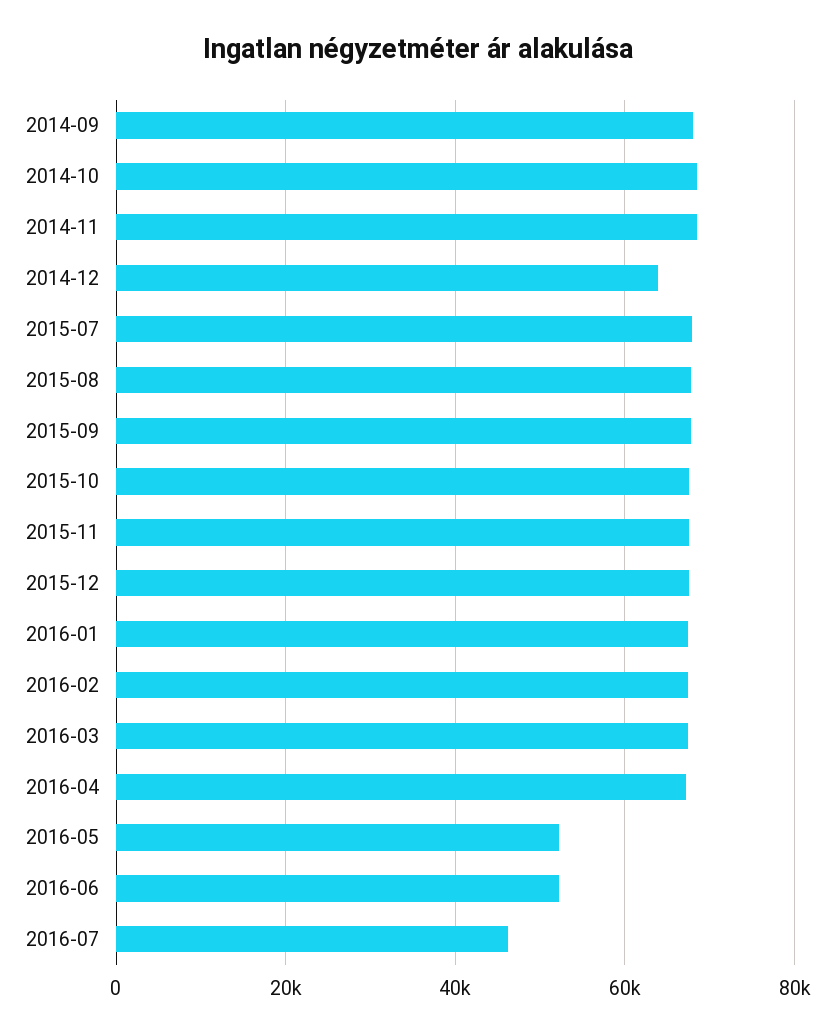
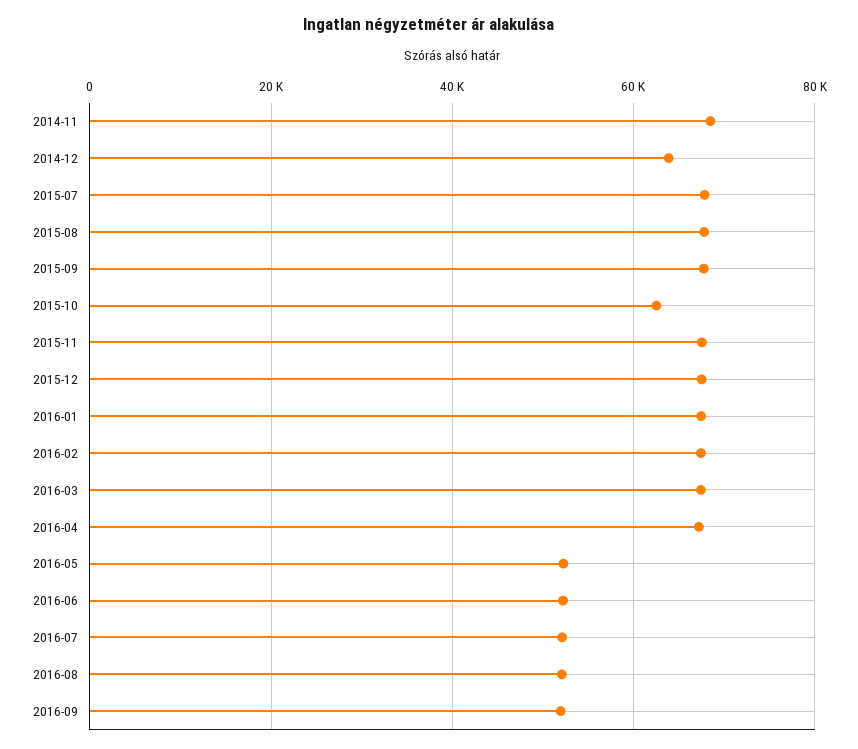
2014-09: 68000 -> none
2014-10: 68000 -> none
2015-10: 68000 -> 62000
2016-07: 46000 -> 52000
2016-08: none -> 52000
2016-09: none -> 52000

